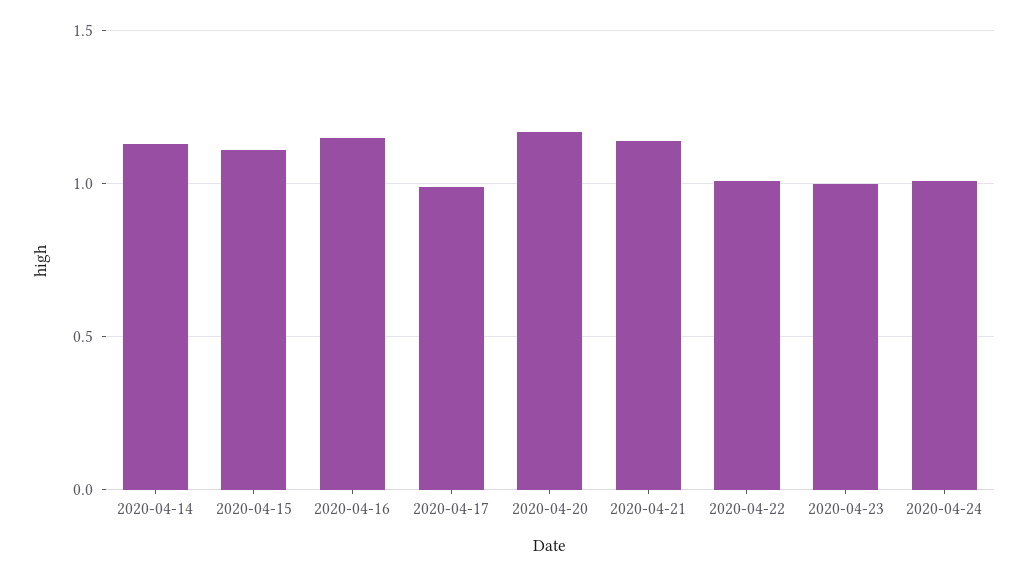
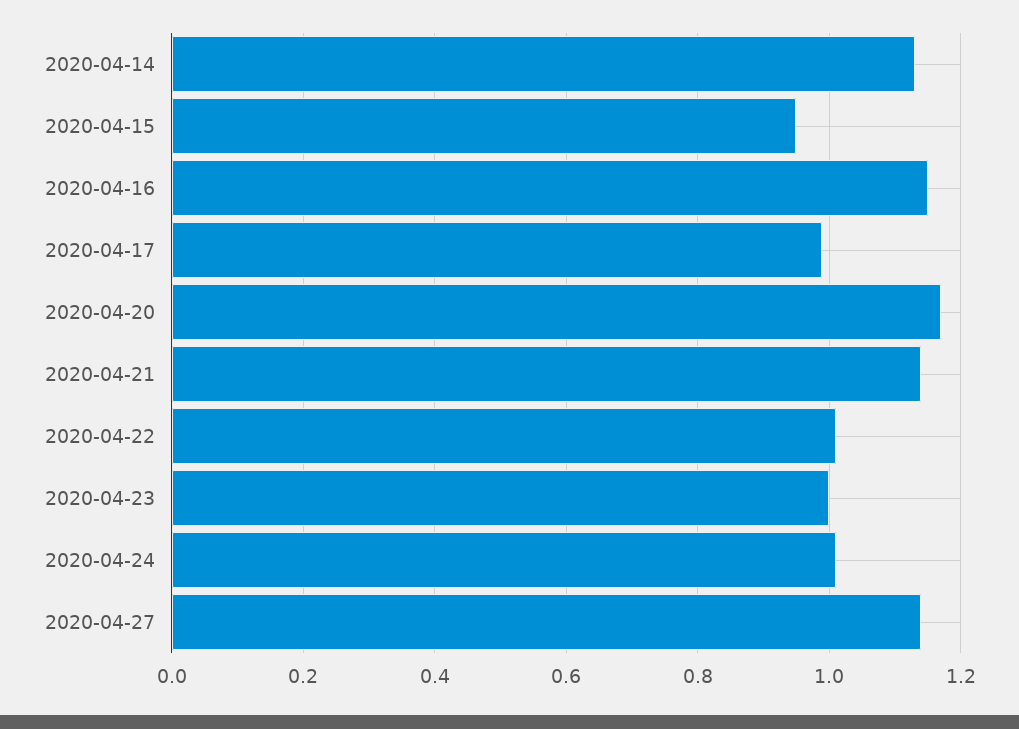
2020-04-15: 1.1 -> 0.95
2020-04-27: none -> 1.15

